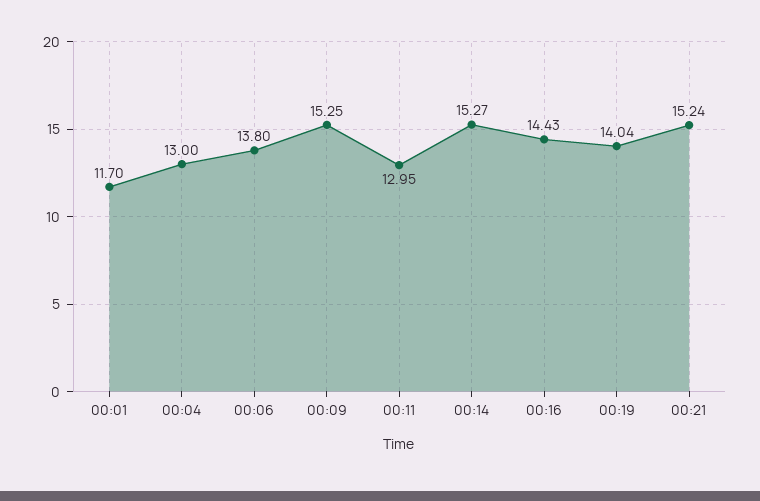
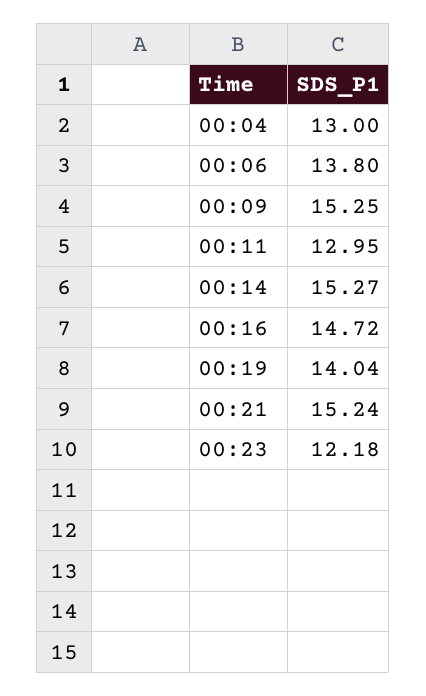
00:01: 11.7 -> none
00:16: 14.43 -> 14.72
00:23: none -> 12.18

